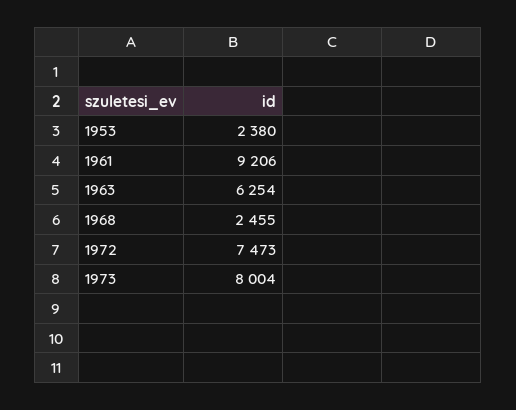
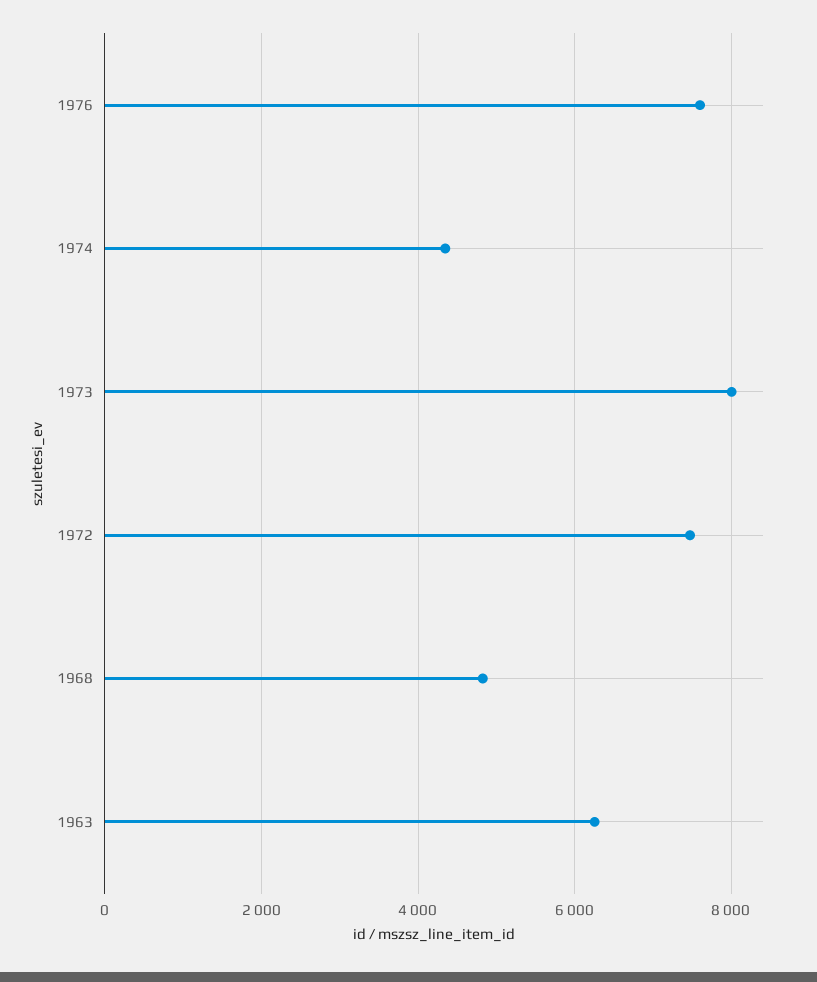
1953: 2380 -> none
1961: 9206 -> none
1968: 2455 -> 4800
1976: none -> 7600
1974: none -> 4400

